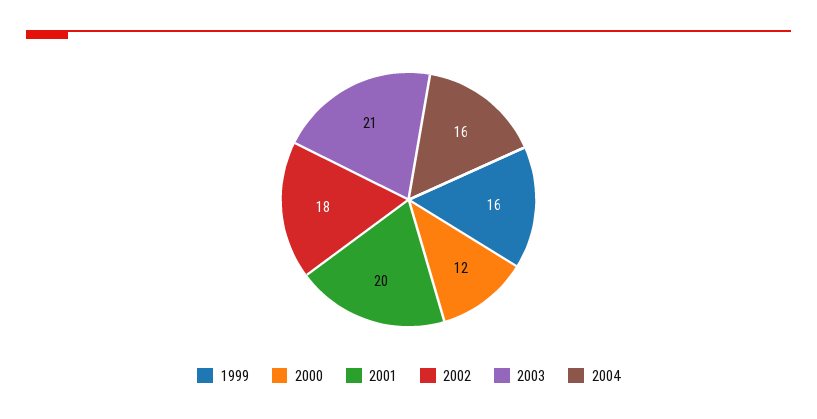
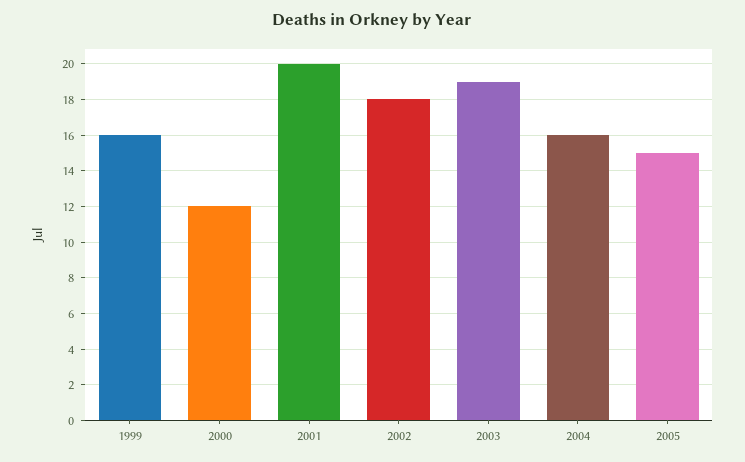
2003: 21 -> 19
2005: none -> 15

